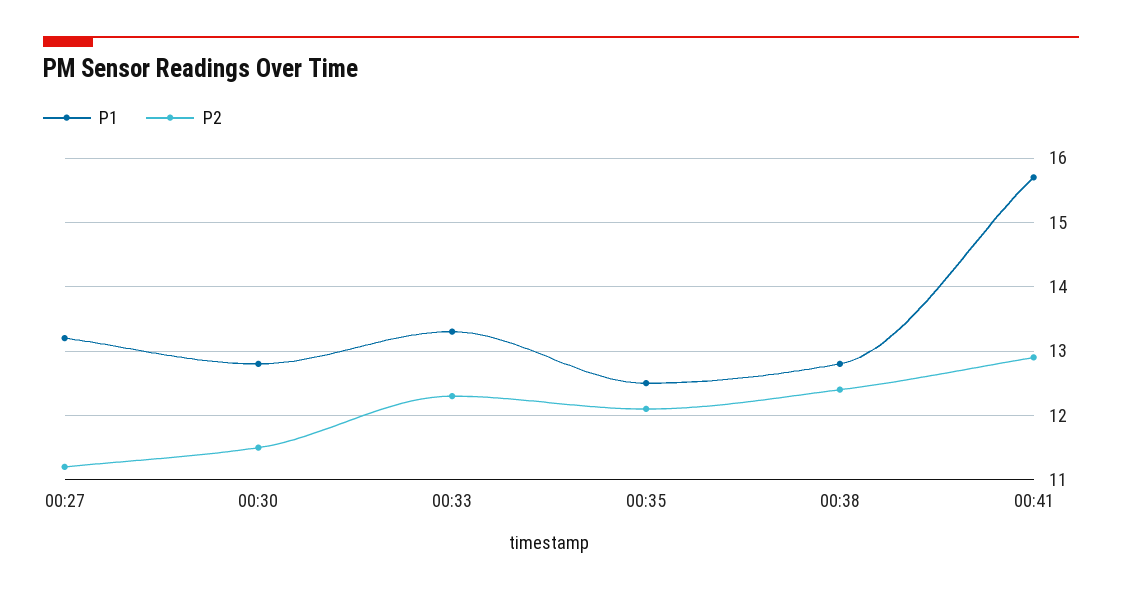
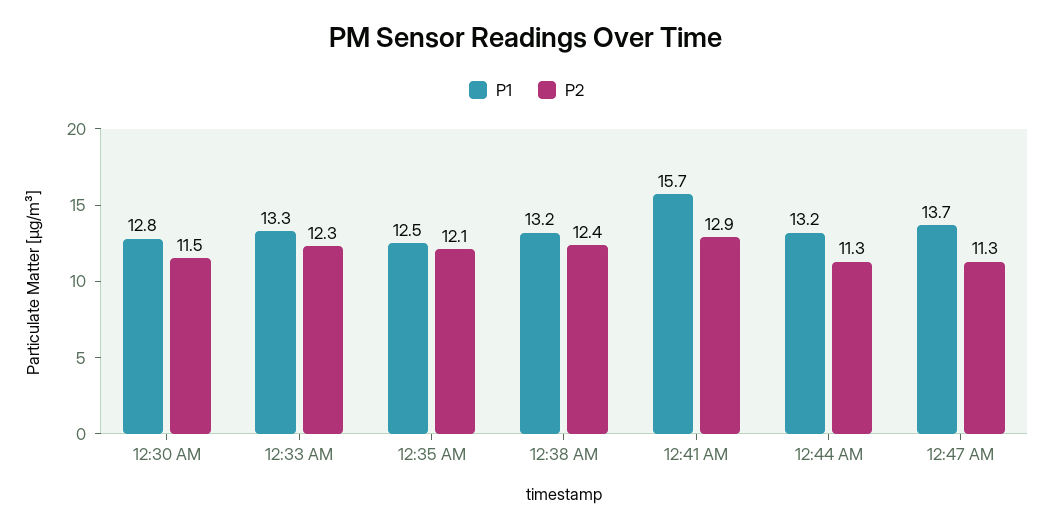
P1, 00:27: 13.2 -> none
P2, 00:27: 11.2 -> none
P1, 00:38: 12.8 -> 13.2
P1, 12:44 AM: none -> 13.2
P2, 12:44 AM: none -> 11.3
P1, 12:47 AM: none -> 13.7
P2, 12:47 AM: none -> 11.3

